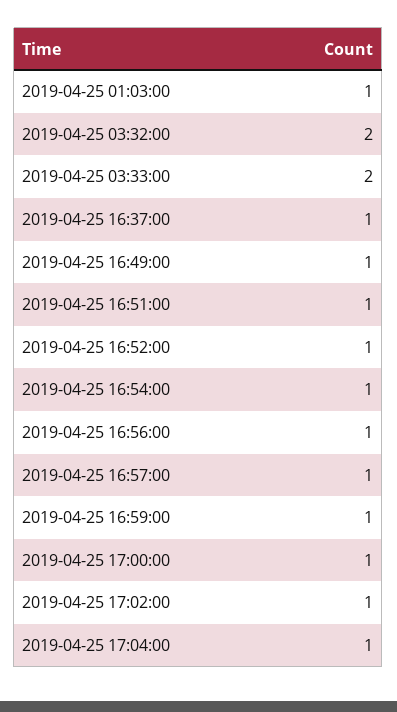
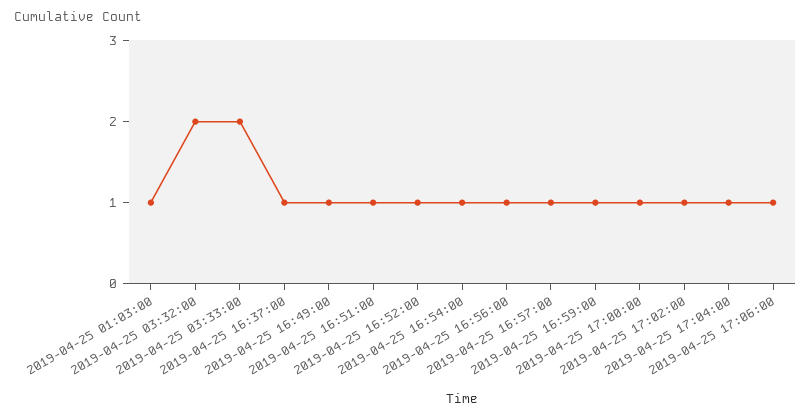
2019-04-25 17:06:00: none -> 1

